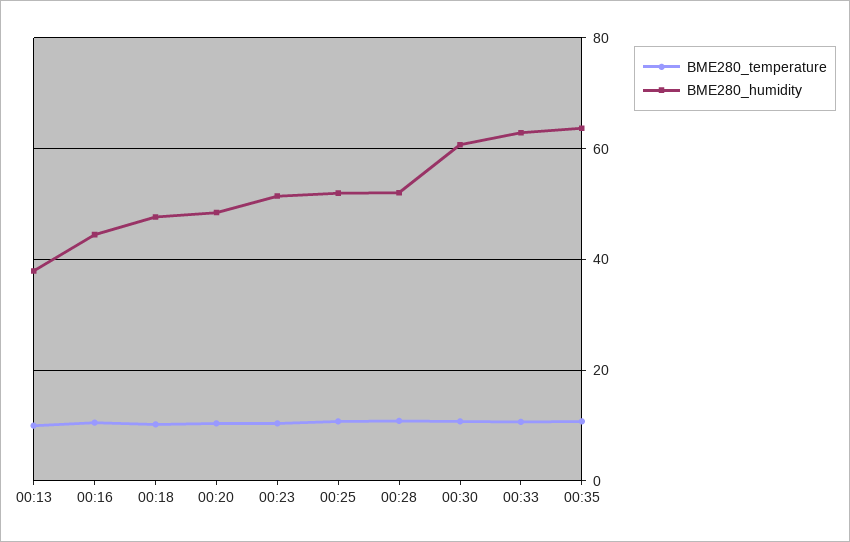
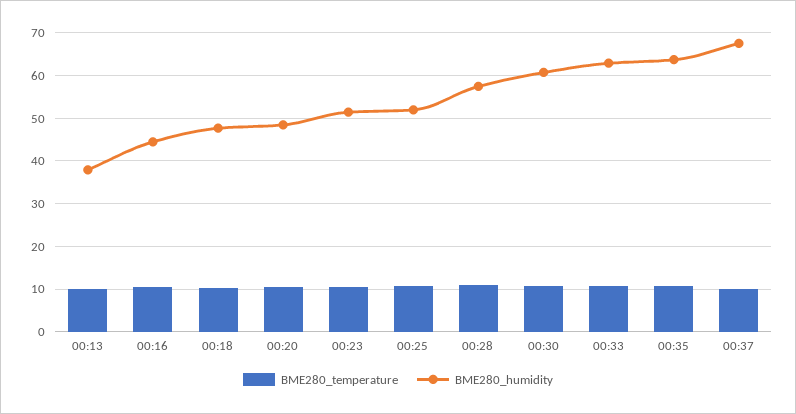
BME280_humidity, 00:28: 52 -> 58
BME280_temperature, 00:37: none -> 10
BME280_humidity, 00:37: none -> 68

